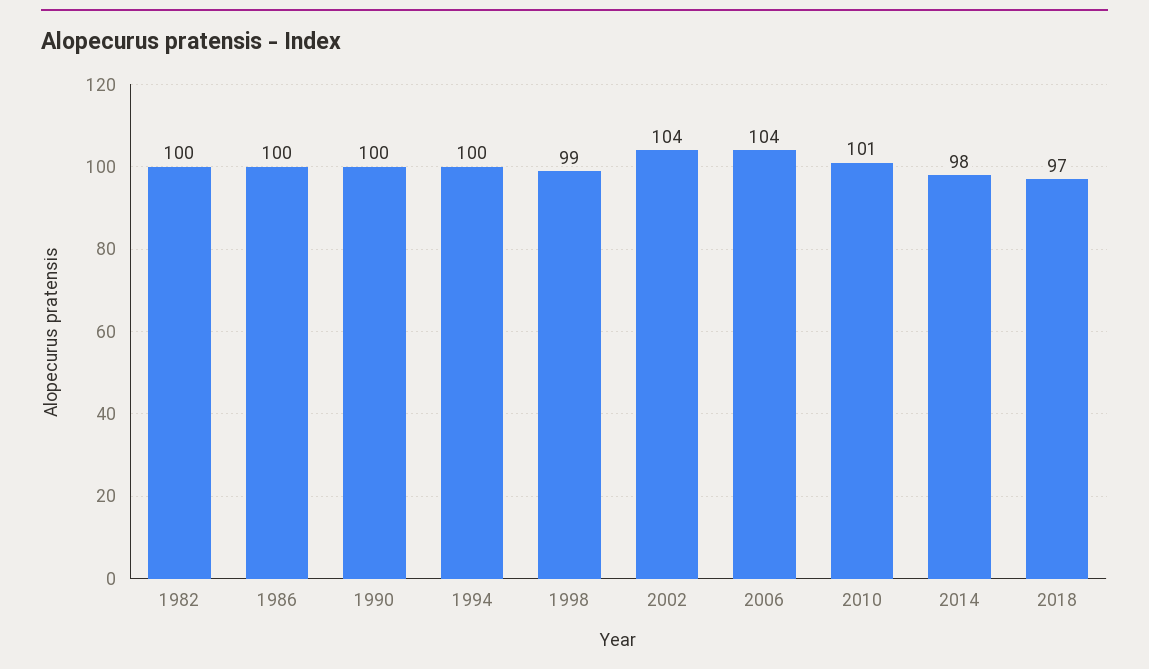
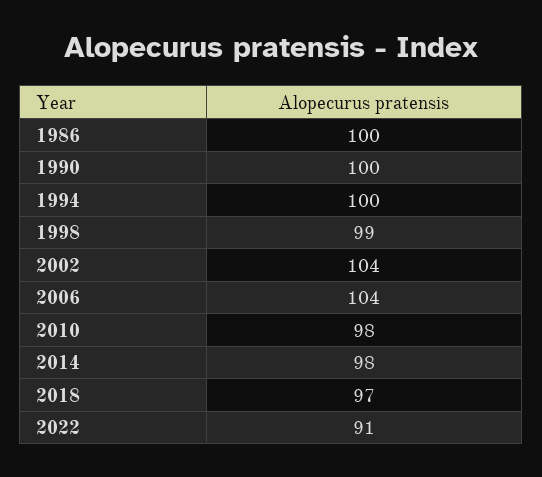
1982: 100 -> none
2010: 101 -> 98
2022: none -> 91

